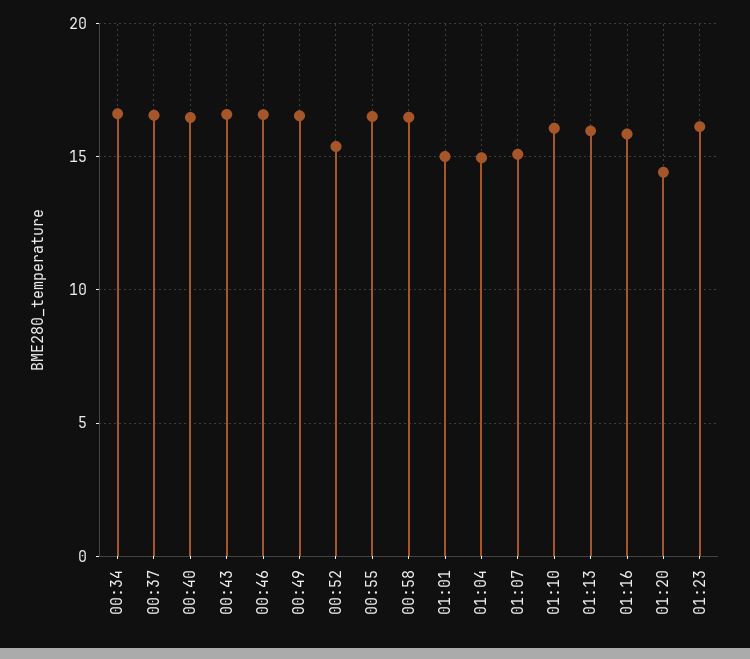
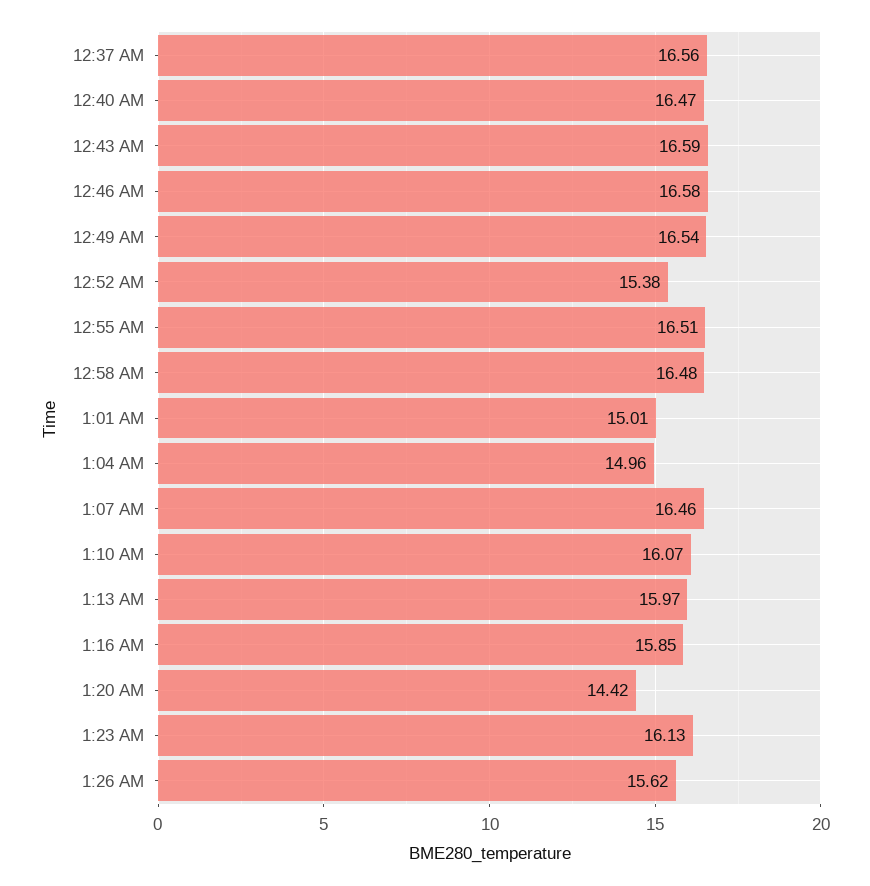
00:34: 16.5 -> none
01:07: 15 -> 16.46
1:26 AM: none -> 15.62

